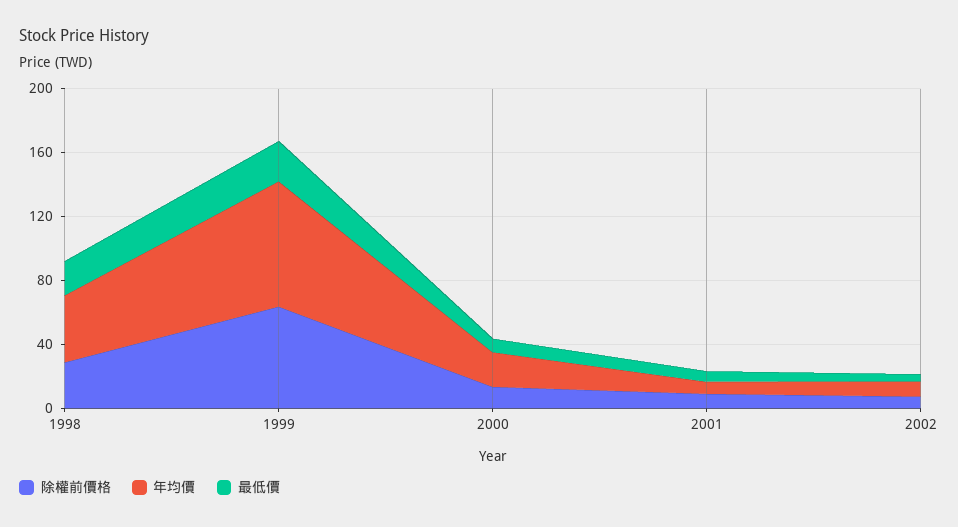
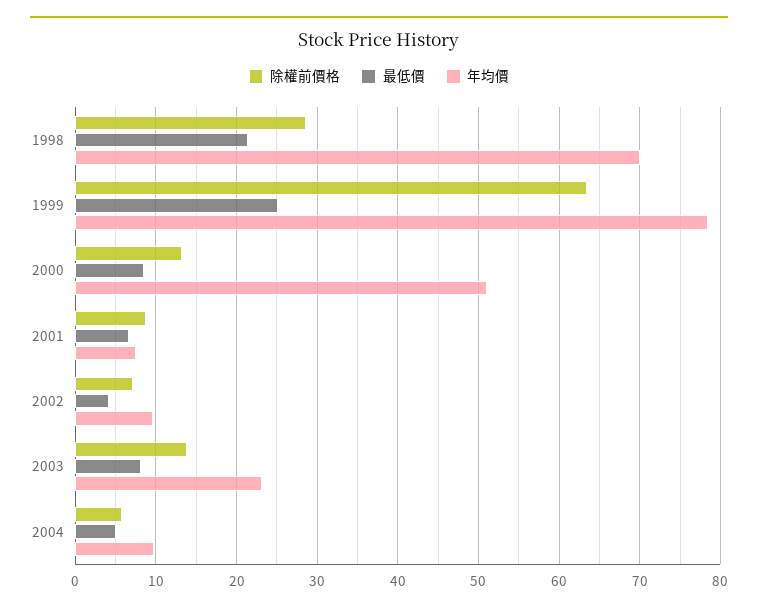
年均價, 1998: 40 -> 70
年均價, 2000: 20 -> 51
除權前價格, 2003: none -> 14
最低價, 2003: none -> 8
年均價, 2003: none -> 23
除權前價格, 2004: none -> 6
最低價, 2004: none -> 5
年均價, 2004: none -> 10

